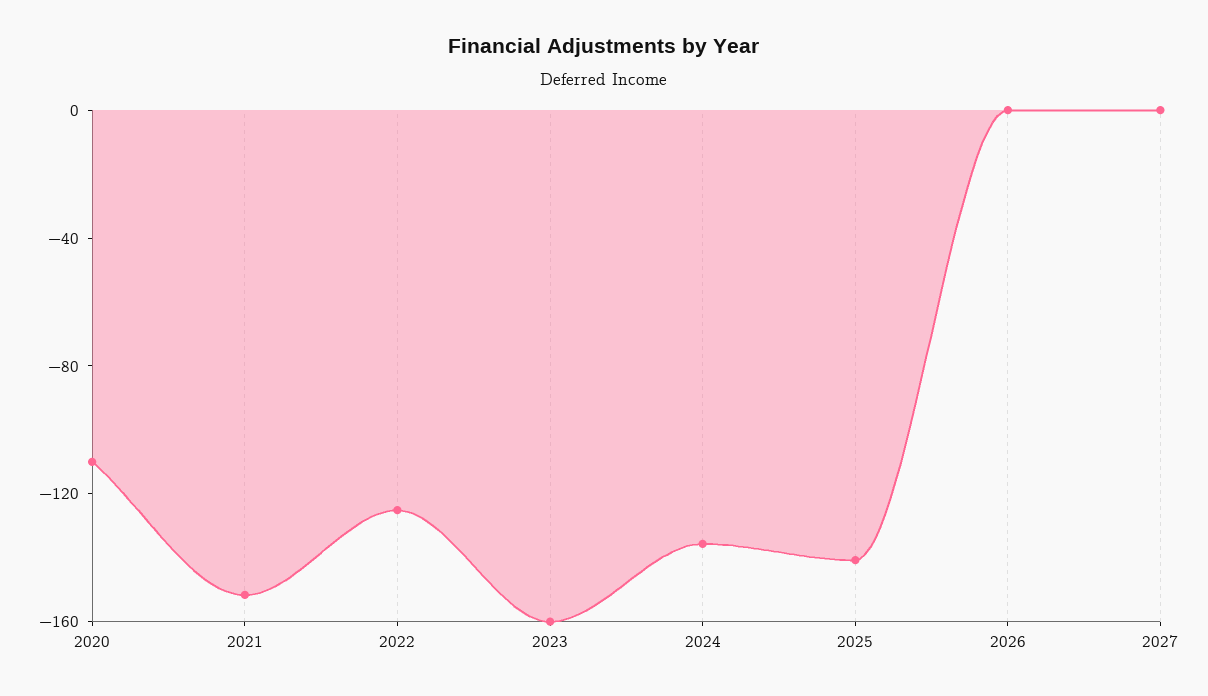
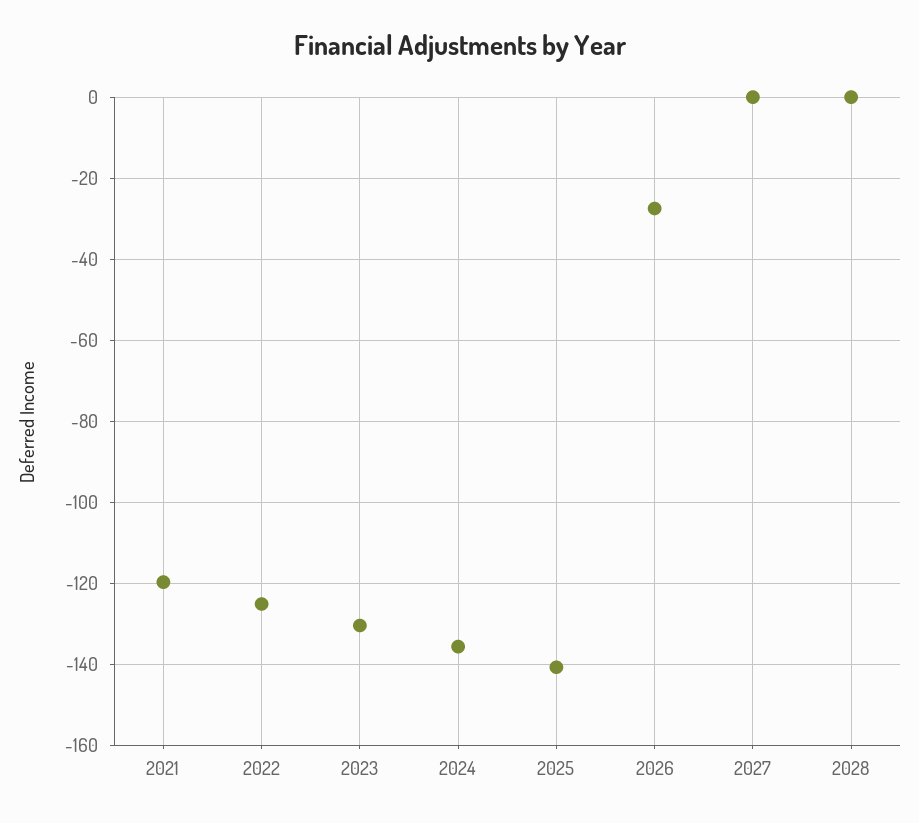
2020: -110 -> none
2021: -150 -> -120
2023: -160 -> -130
2026: 0 -> -28
2028: none -> 0

